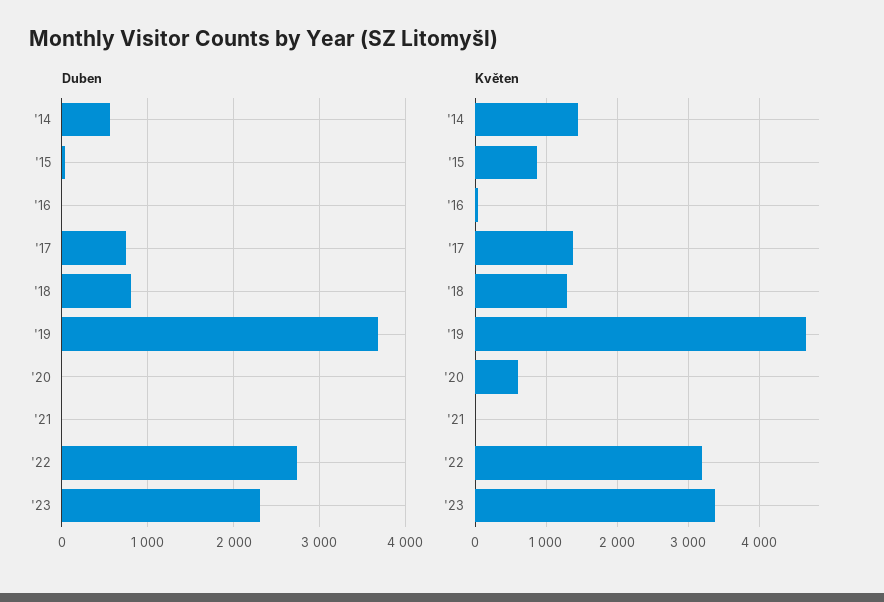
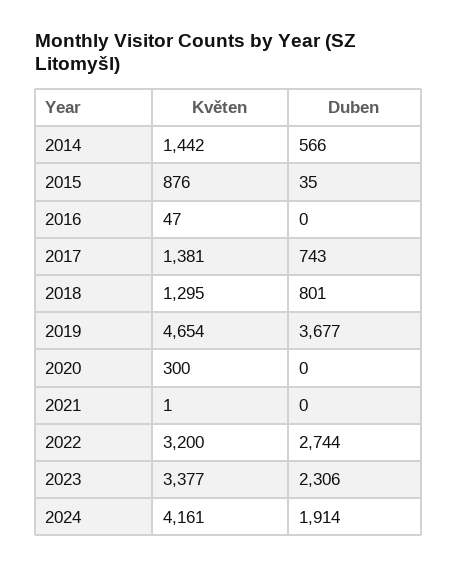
Květen, '20: 600 -> 300
Květen, 2024: none -> 4161
Duben, 2024: none -> 1914

